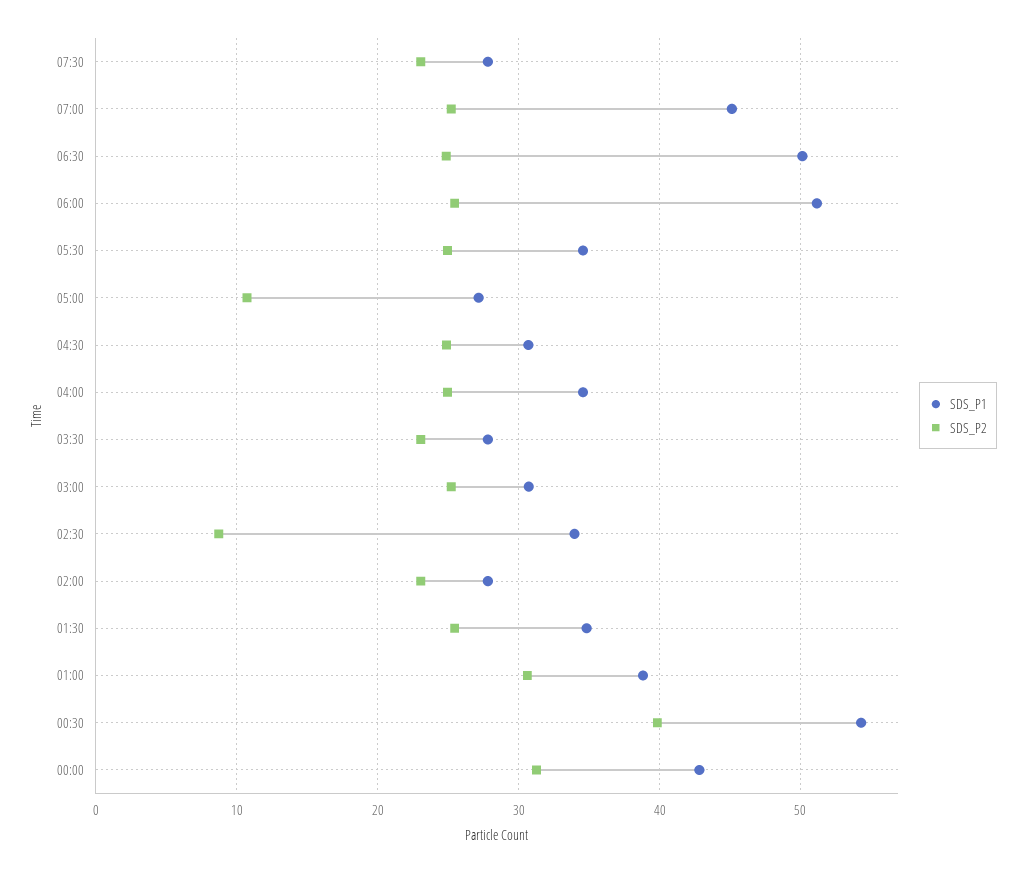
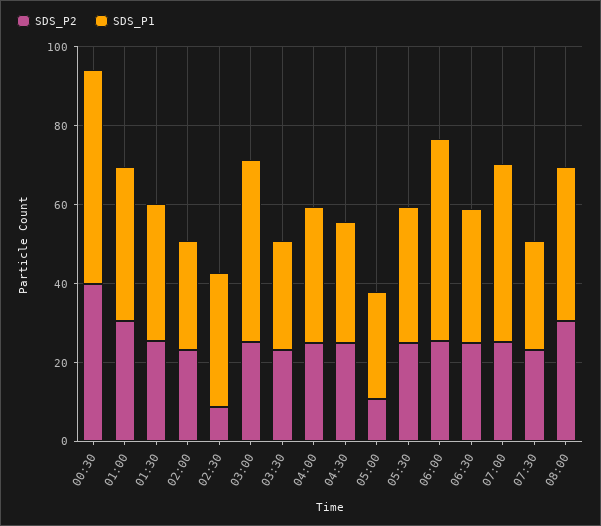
SDS_P1, 06:30: 50 -> 35
SDS_P1, 03:00: 31 -> 45
SDS_P1, 00:00: 43 -> none
SDS_P2, 00:00: 31 -> none
SDS_P2, 08:00: none -> 30
SDS_P1, 08:00: none -> 40

